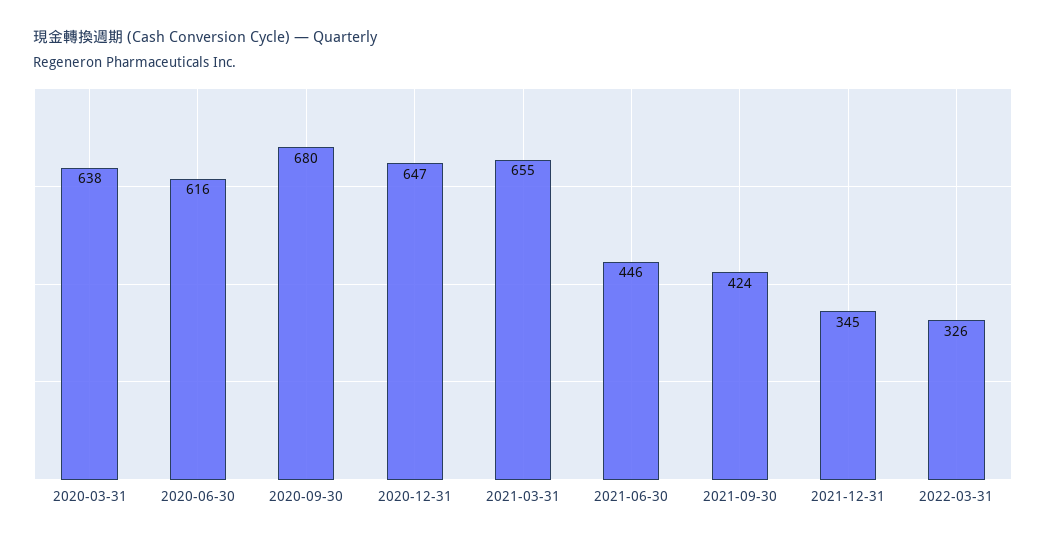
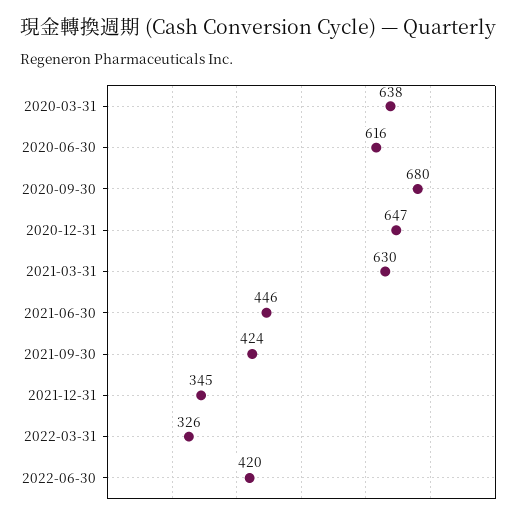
2021-03-31: 655 -> 630
2022-06-30: none -> 420

